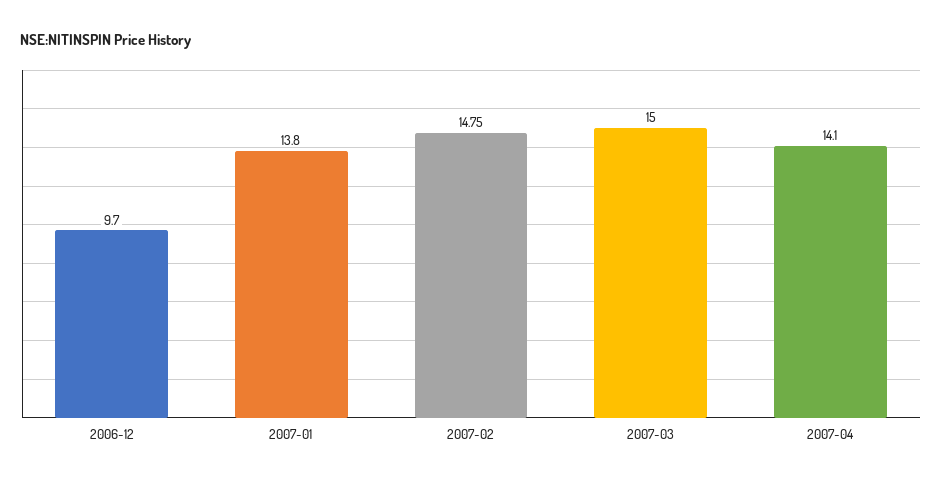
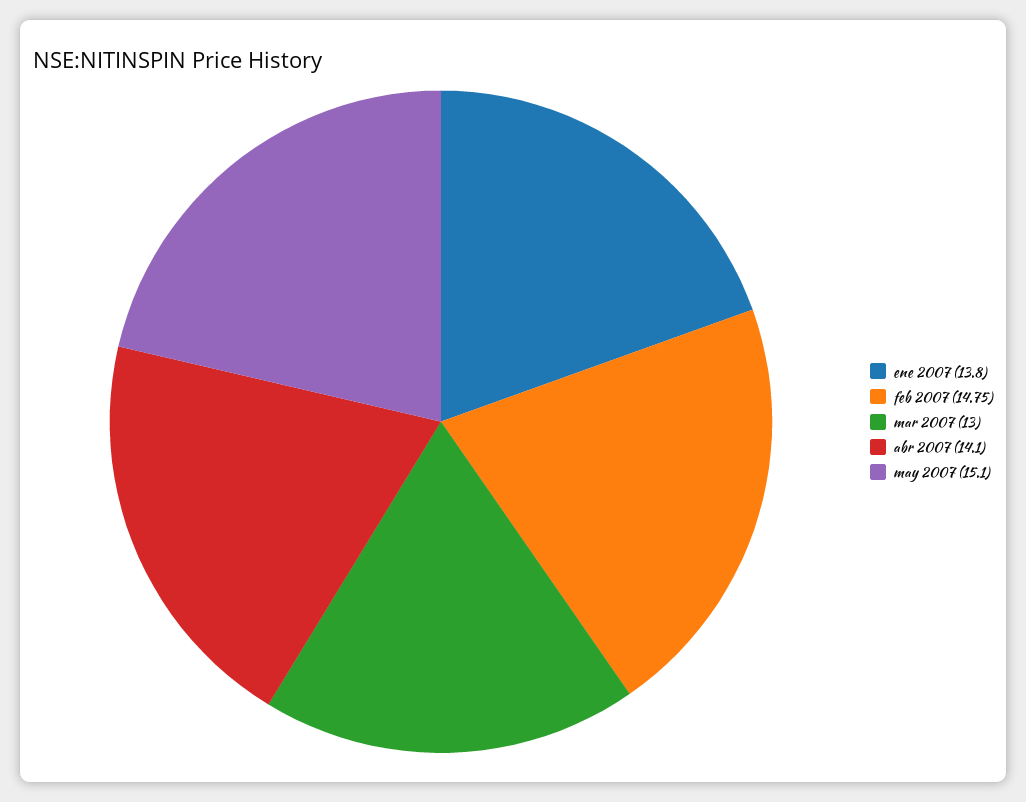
2006-12: 9.7 -> none
2007-03: 15 -> 13
may 2007: none -> 15.1

